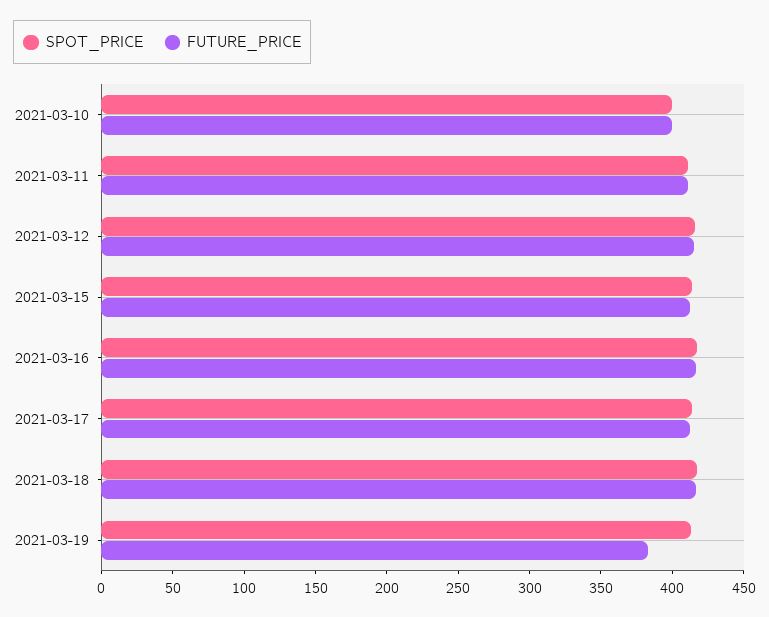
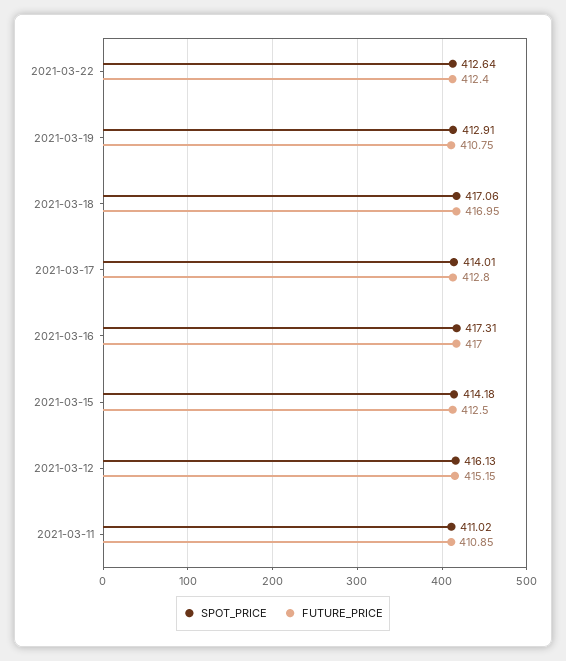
SPOT_PRICE, 2021-03-10: 400 -> none
FUTURE_PRICE, 2021-03-10: 400 -> none
FUTURE_PRICE, 2021-03-19: 380 -> 410.75
SPOT_PRICE, 2021-03-22: none -> 412.64
FUTURE_PRICE, 2021-03-22: none -> 412.4

